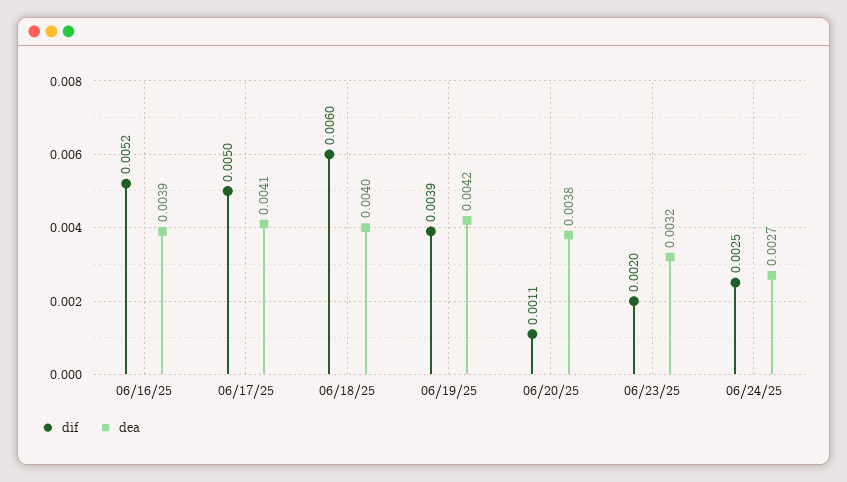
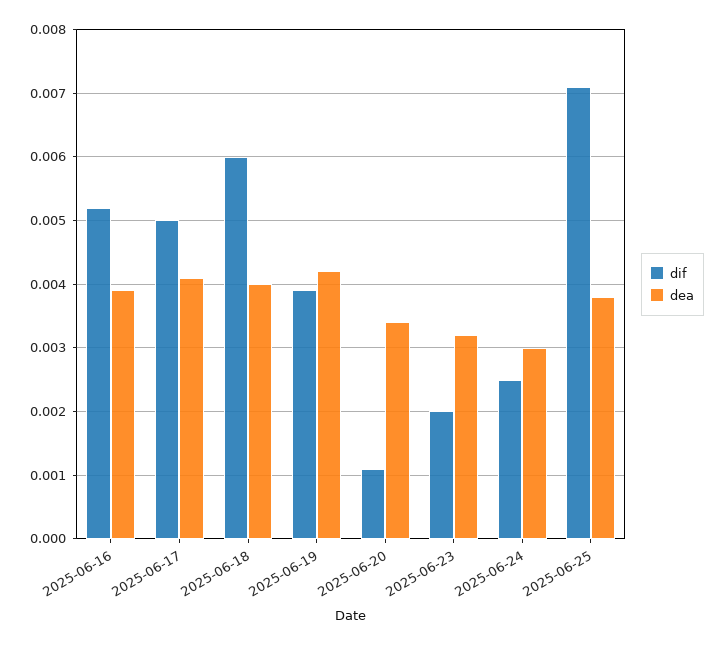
dea, 06/20/25: 0.0038 -> 0.0034
dea, 06/24/25: 0.0027 -> 0.003
dif, 2025-06-25: none -> 0.0071
dea, 2025-06-25: none -> 0.0038

